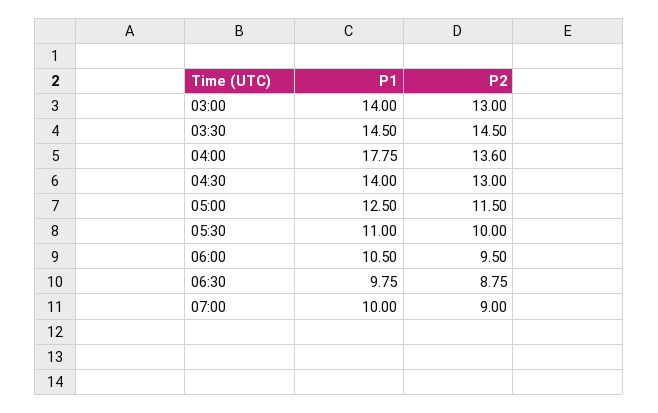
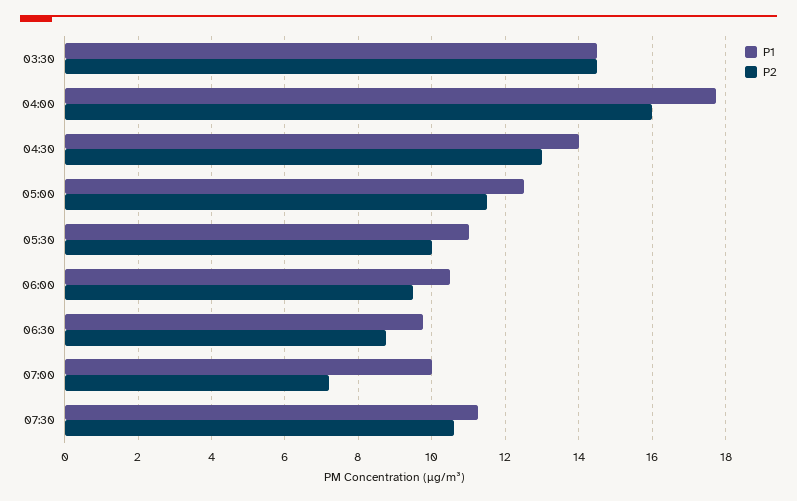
P1, 03:00: 14 -> none
P2, 03:00: 13 -> none
P2, 04:00: 13.6 -> 16
P2, 07:00: 9 -> 7.2
P1, 07:30: none -> 11.2
P2, 07:30: none -> 10.6

